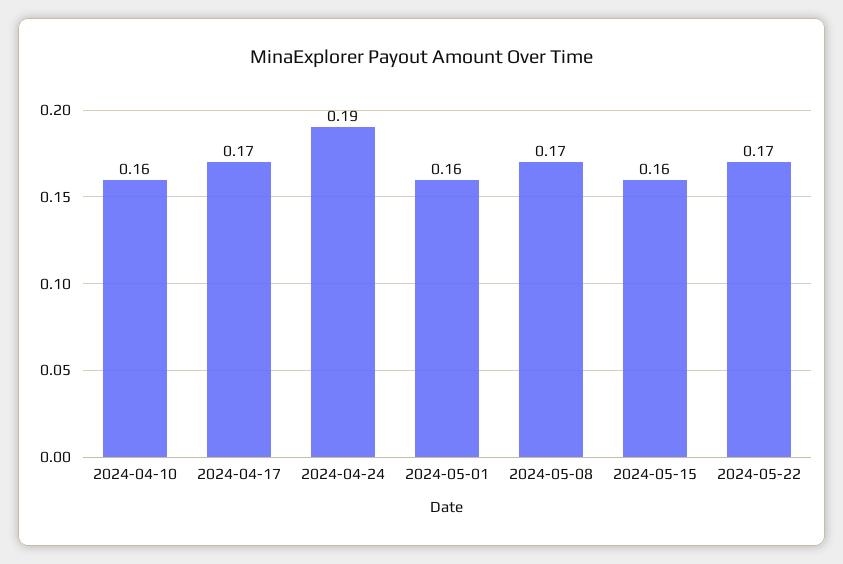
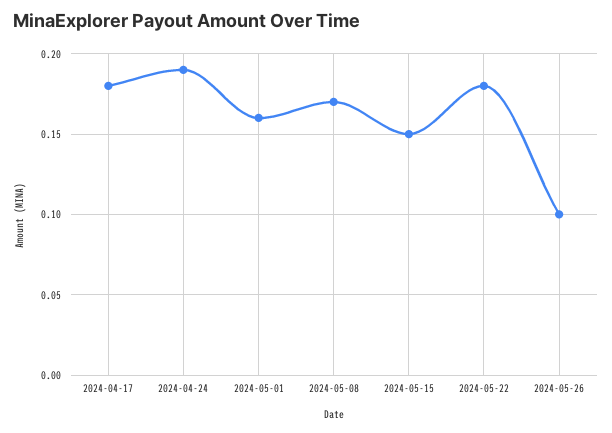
2024-04-10: 0.16 -> none
2024-04-17: 0.17 -> 0.18
2024-05-15: 0.16 -> 0.15
2024-05-22: 0.17 -> 0.18
2024-05-26: none -> 0.1

